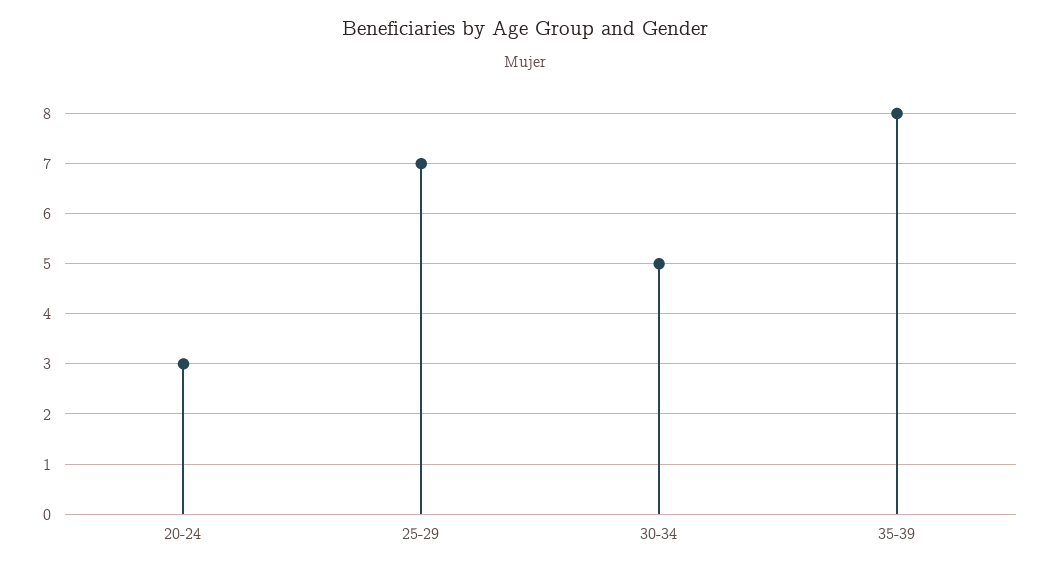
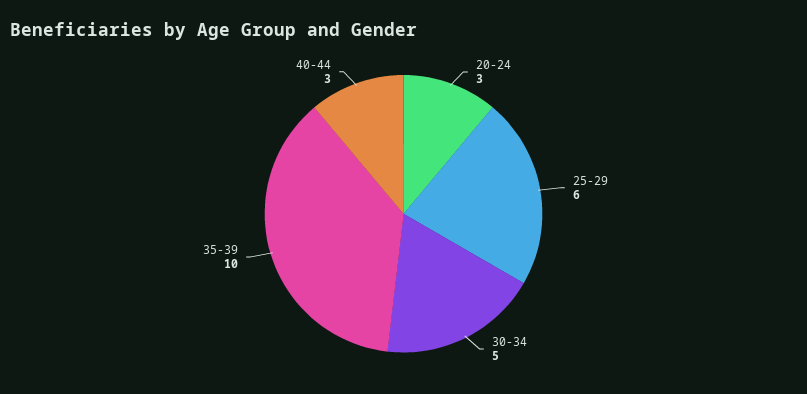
25-29: 7 -> 6
35-39: 8 -> 10
40-44: none -> 3

